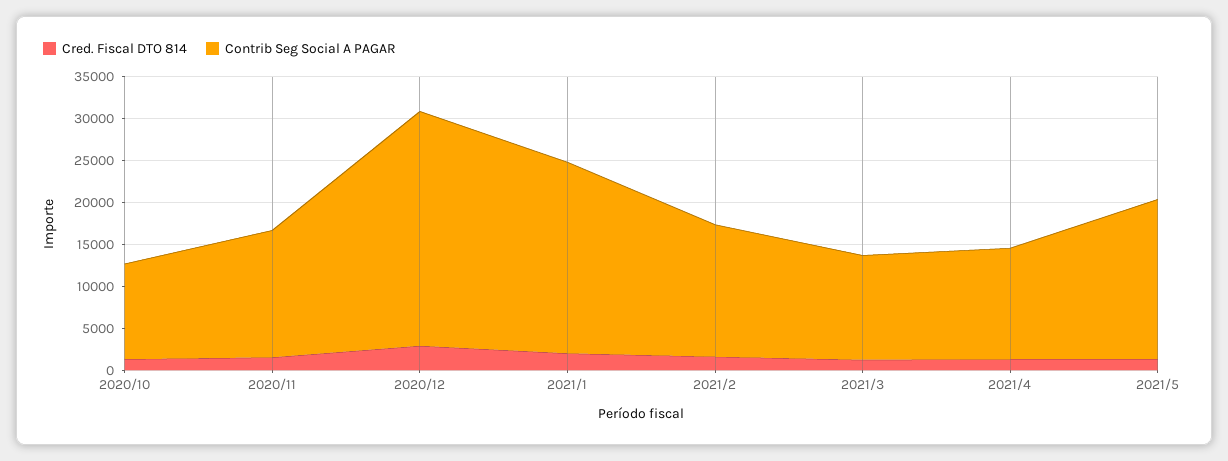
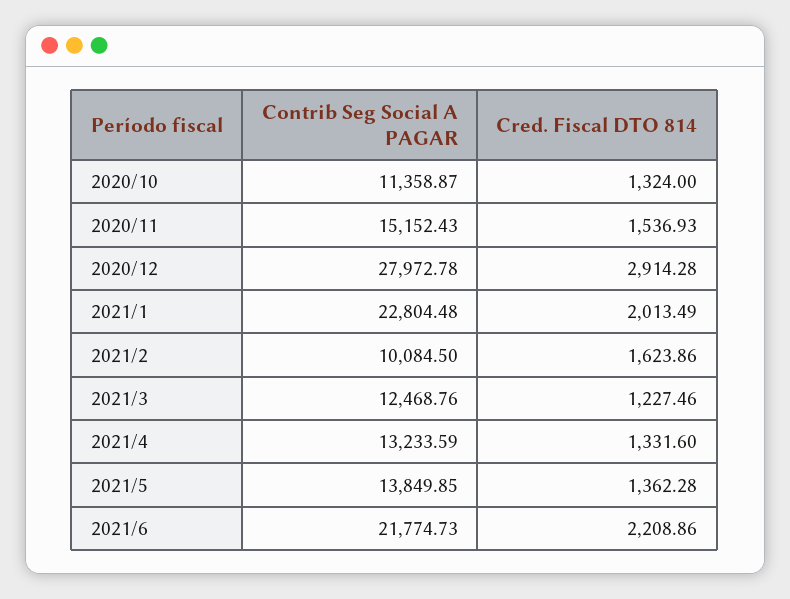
Contrib Seg Social A PAGAR, 2021/2: 16000 -> 10084.5
Contrib Seg Social A PAGAR, 2021/5: 19000 -> 13849.85
Contrib Seg Social A PAGAR, 2021/6: none -> 21774.73
Cred. Fiscal DTO 814, 2021/6: none -> 2208.86

